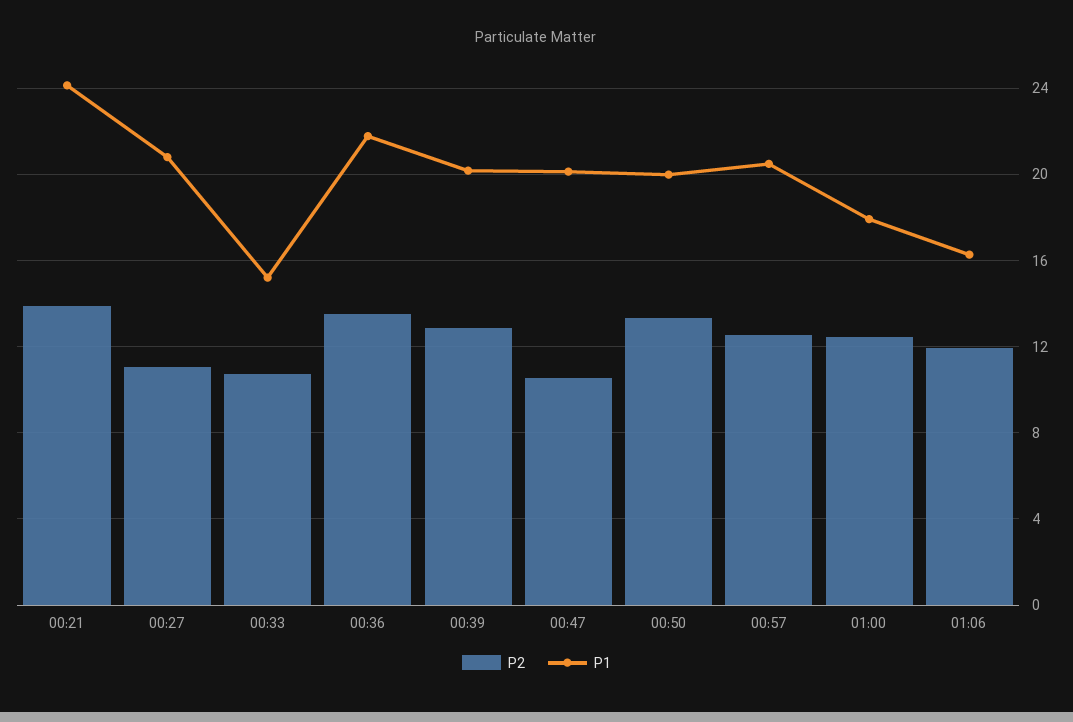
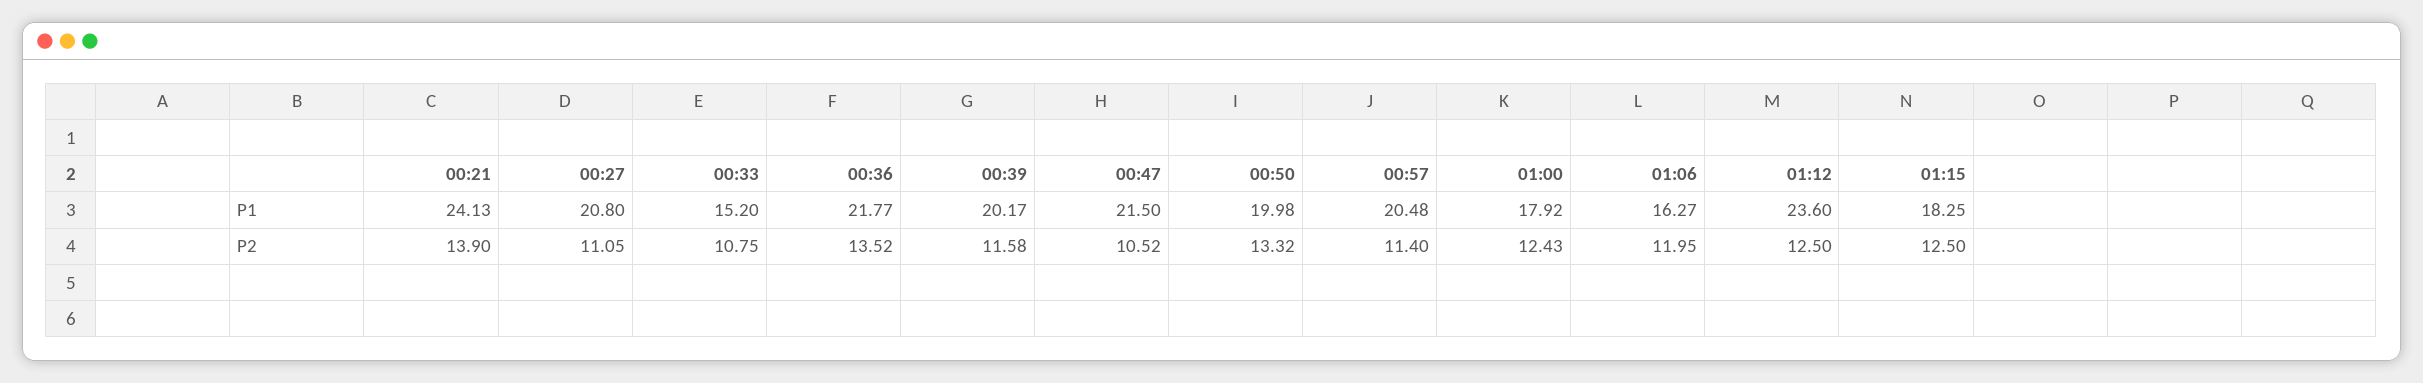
P2, 00:39: 13 -> 11.58
P1, 00:47: 20 -> 21.5
P2, 00:57: 12.5 -> 11.4
P1, 01:12: none -> 23.6
P1, 01:15: none -> 18.25
P2, 01:12: none -> 12.5
P2, 01:15: none -> 12.5

